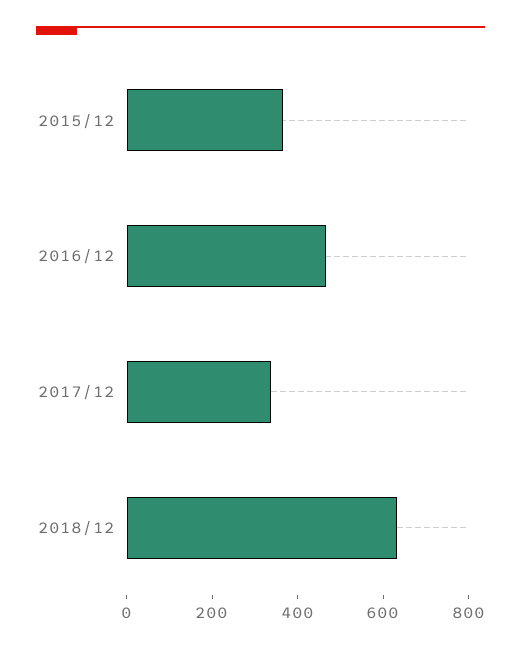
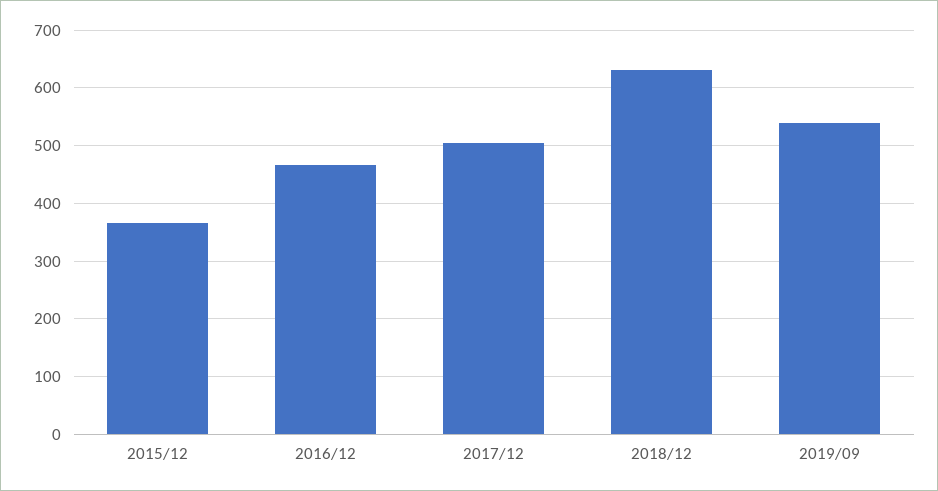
2017/12: 350 -> 500
2019/09: none -> 540

